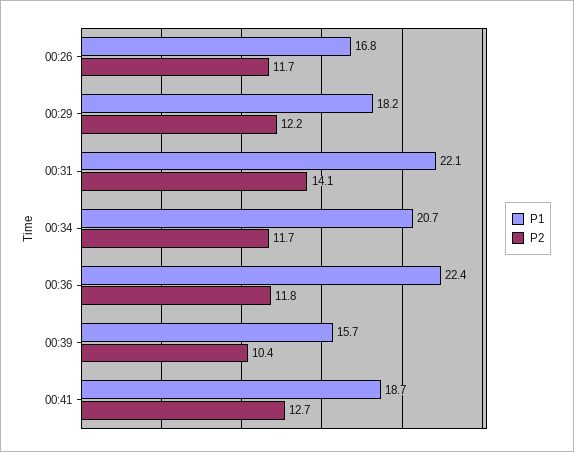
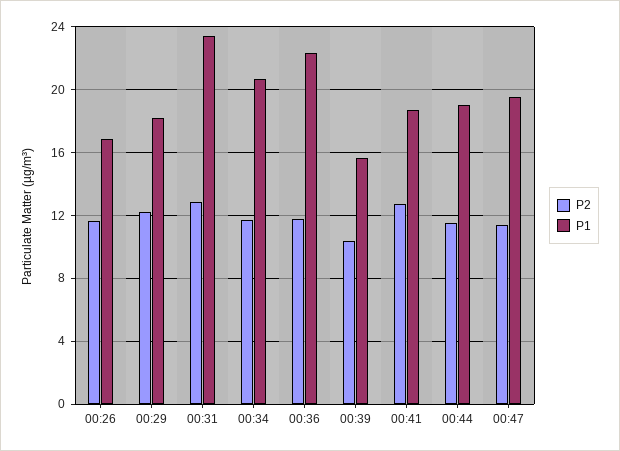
P1, 00:31: 22.1 -> 23.5
P2, 00:31: 14.1 -> 13
P2, 00:44: none -> 11.5
P1, 00:44: none -> 19
P2, 00:47: none -> 11.5
P1, 00:47: none -> 19.5

